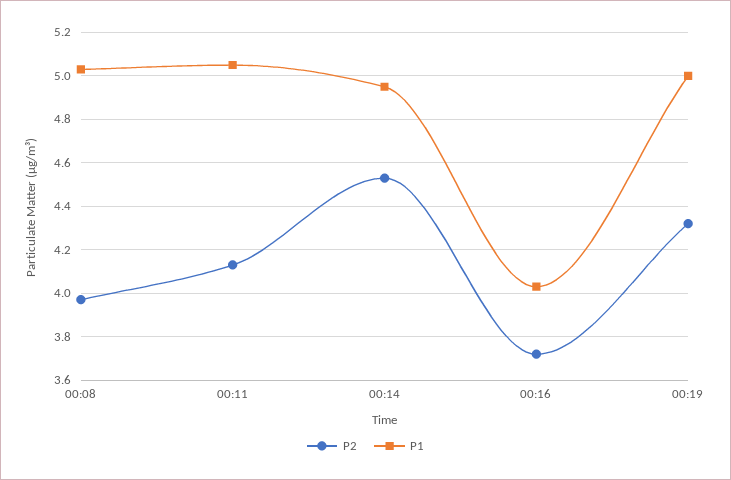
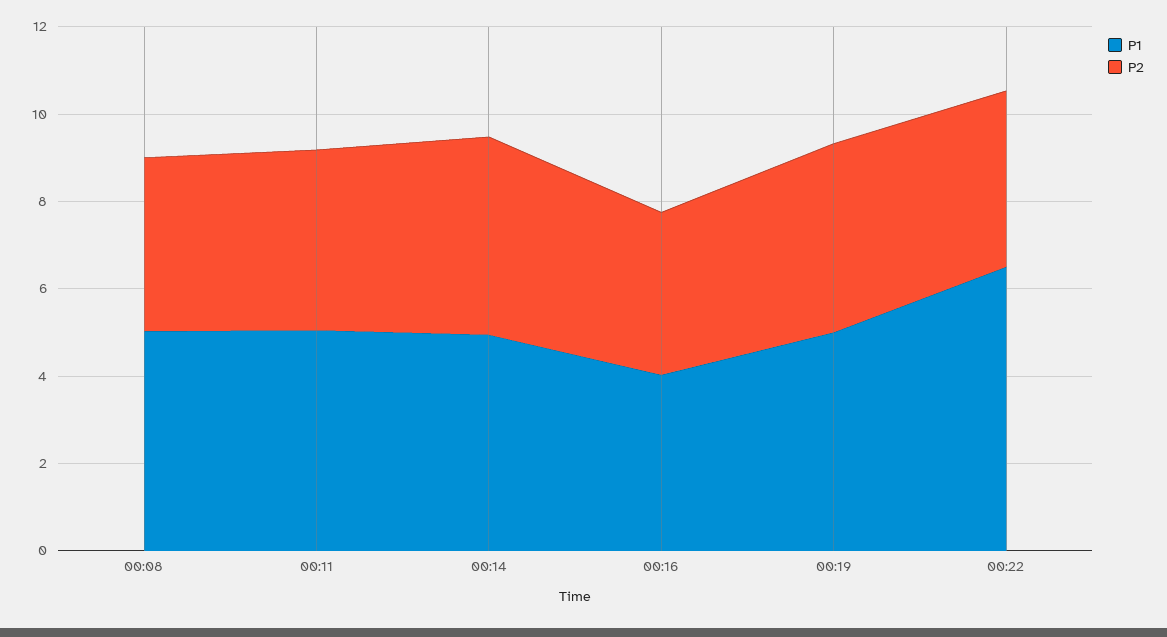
P1, 00:22: none -> 6.5
P2, 00:22: none -> 4

